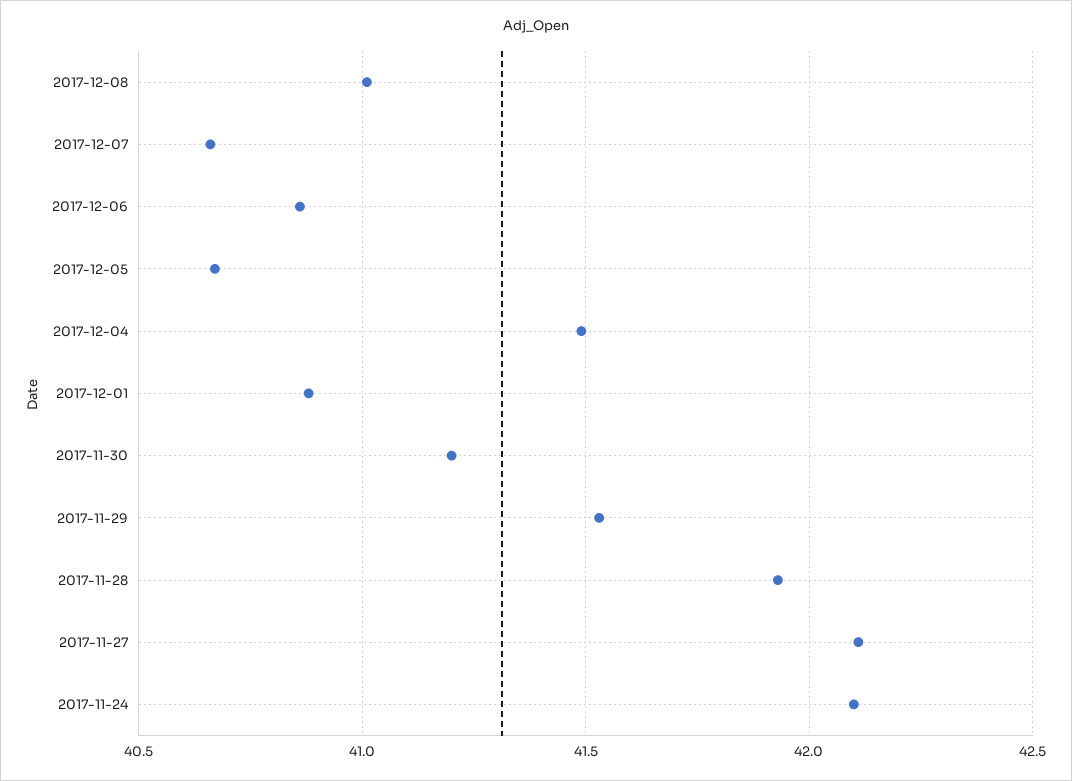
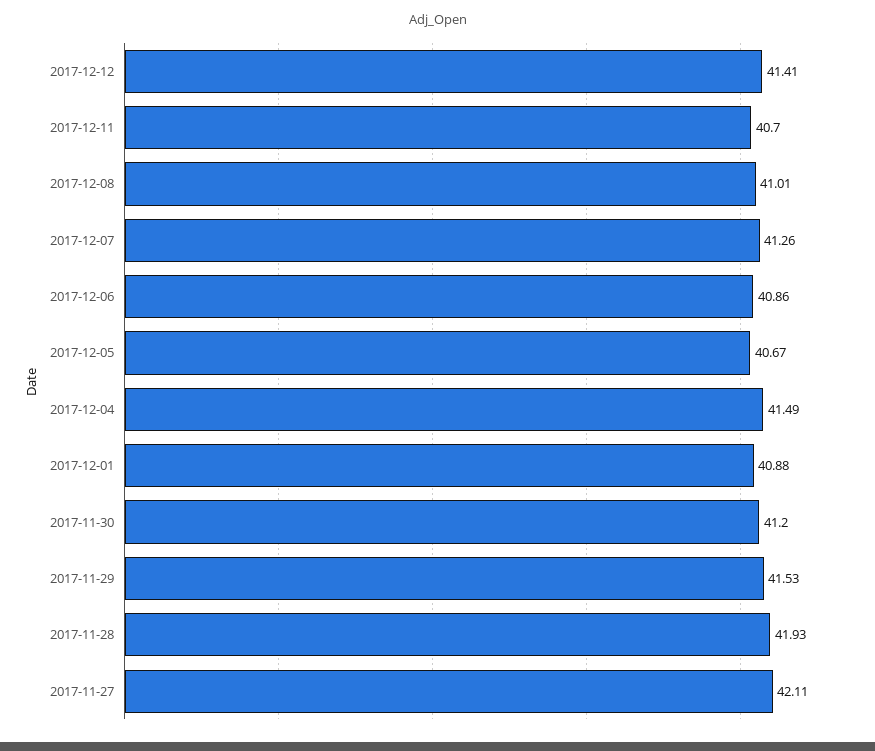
2017-12-07: 40.65 -> 41.26
2017-11-24: 42.1 -> none
2017-12-12: none -> 41.41
2017-12-11: none -> 40.7

